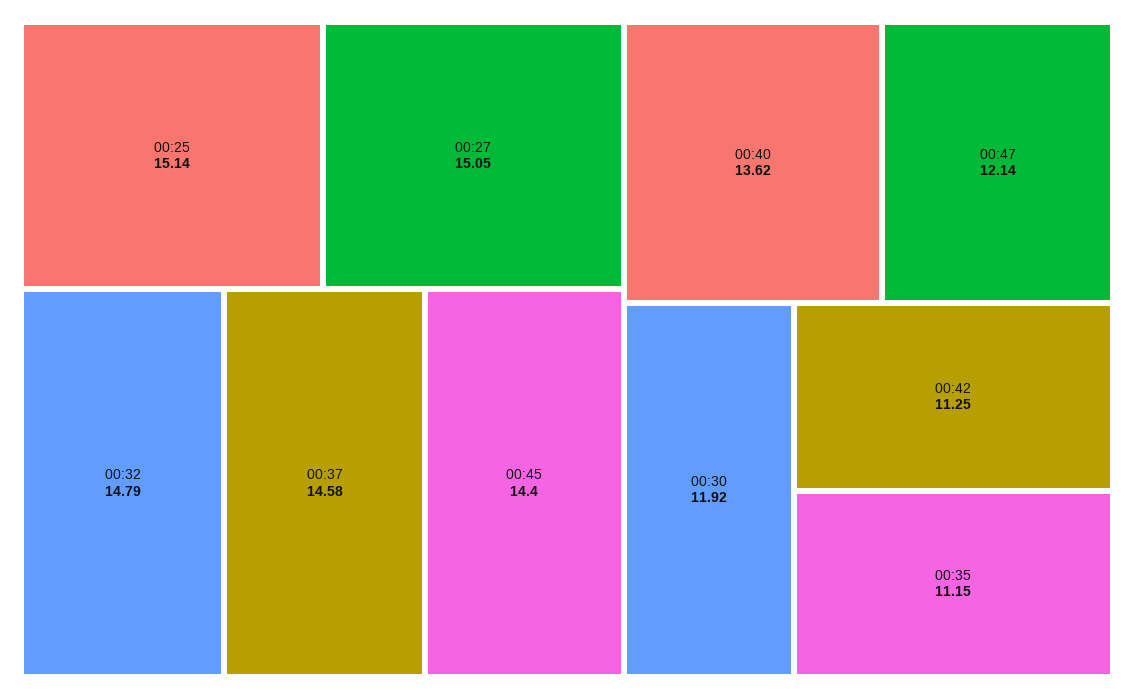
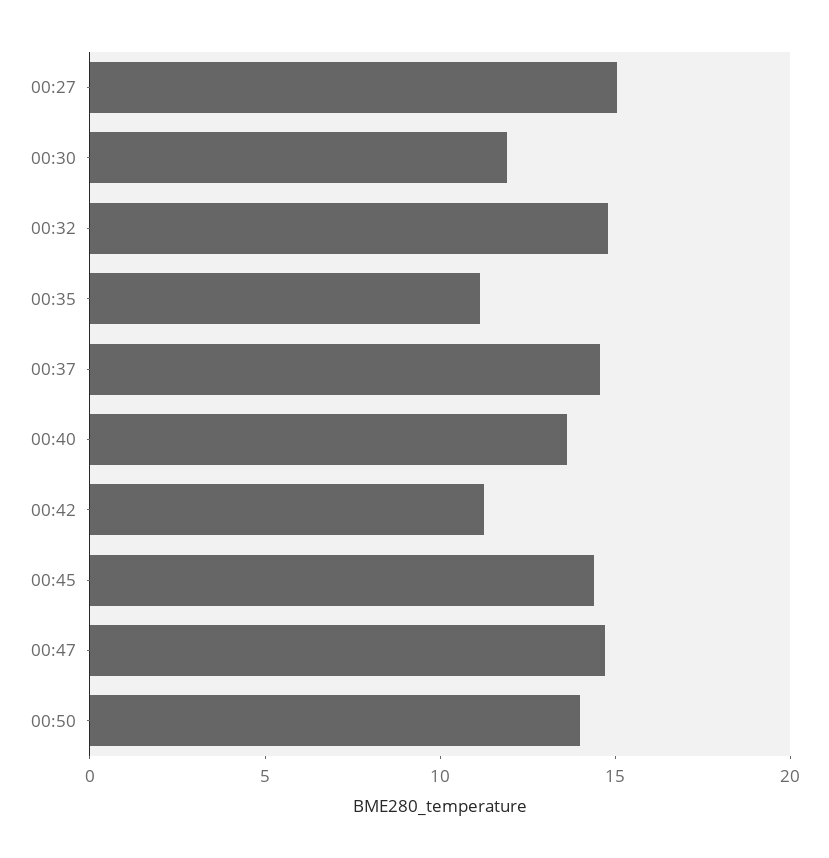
00:25: 15.14 -> none
00:47: 12.14 -> 15
00:50: none -> 14

